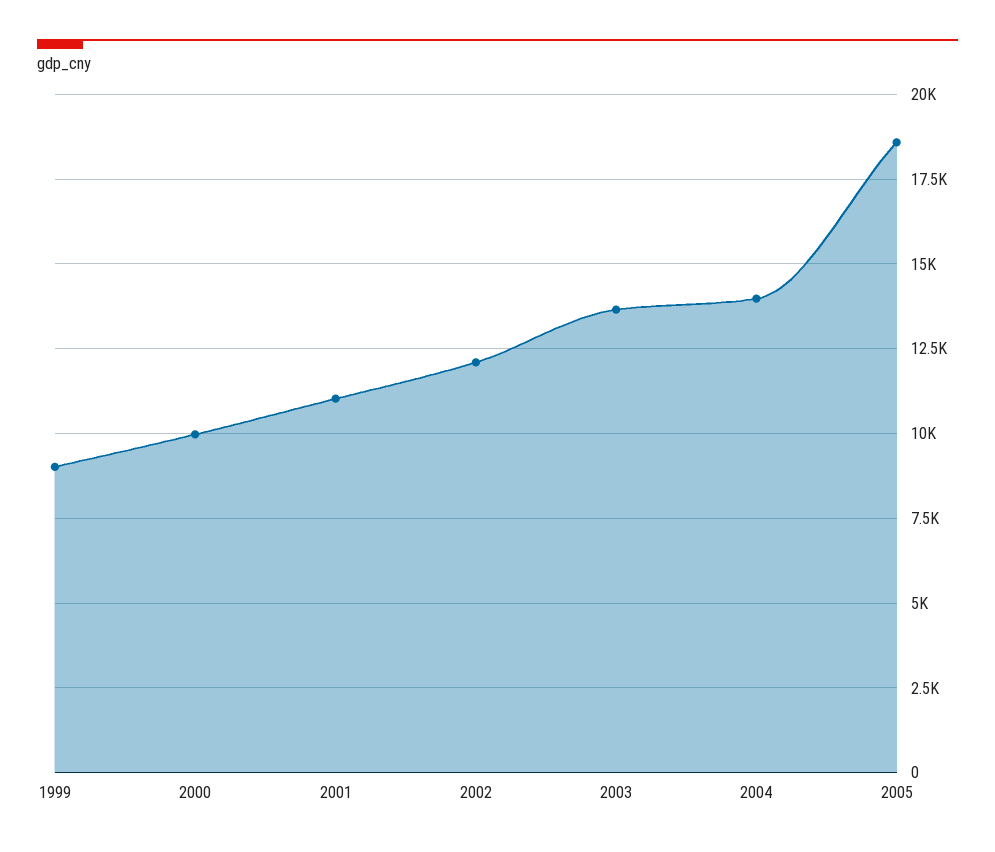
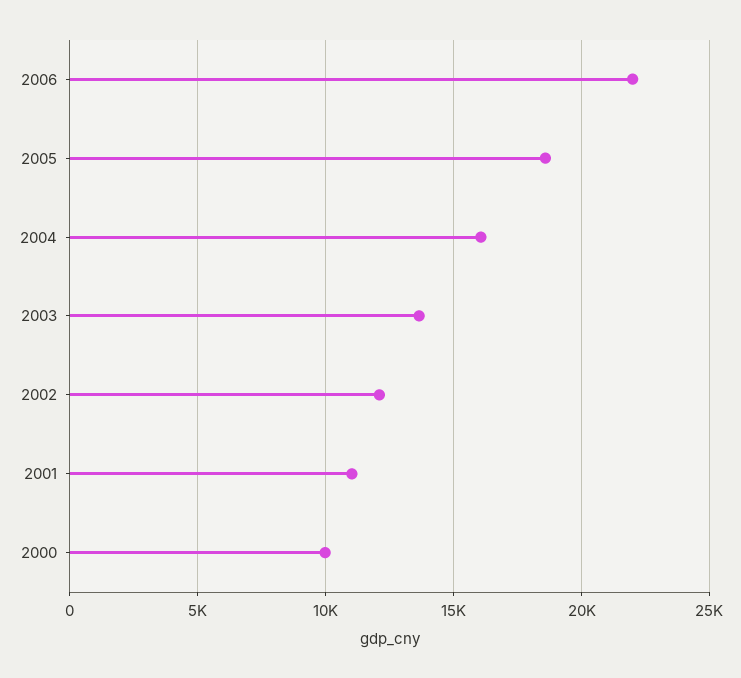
1999: 9000 -> none
2004: 14000 -> 16000
2006: none -> 22000

